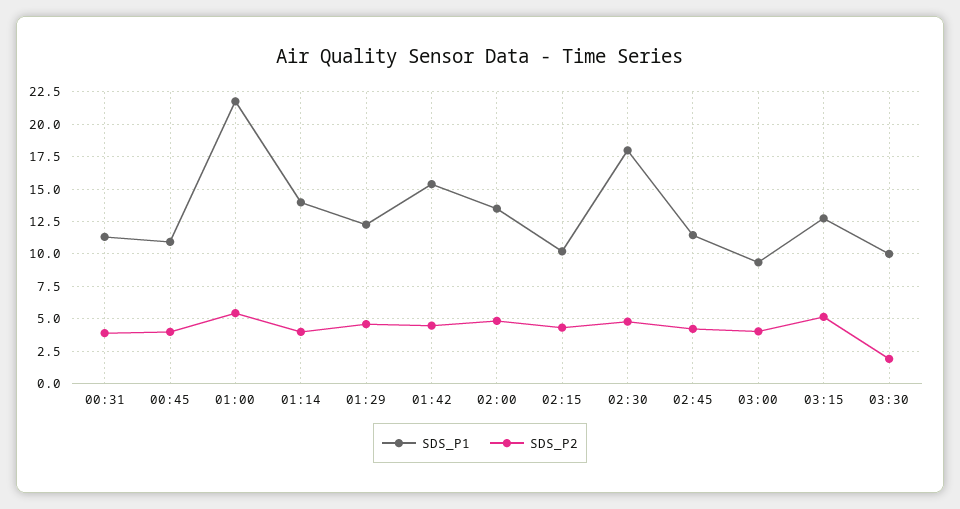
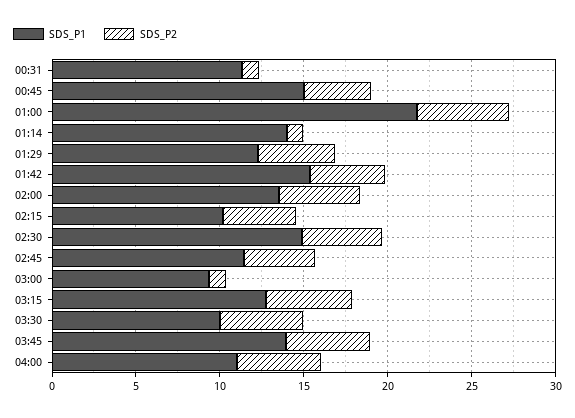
SDS_P2, 00:31: 4 -> 1
SDS_P1, 00:45: 11 -> 15
SDS_P2, 01:14: 4 -> 1
SDS_P1, 02:30: 18 -> 15
SDS_P2, 03:00: 4 -> 1
SDS_P2, 03:30: 2 -> 5
SDS_P1, 03:45: none -> 14
SDS_P2, 03:45: none -> 5
SDS_P1, 04:00: none -> 11
SDS_P2, 04:00: none -> 5

